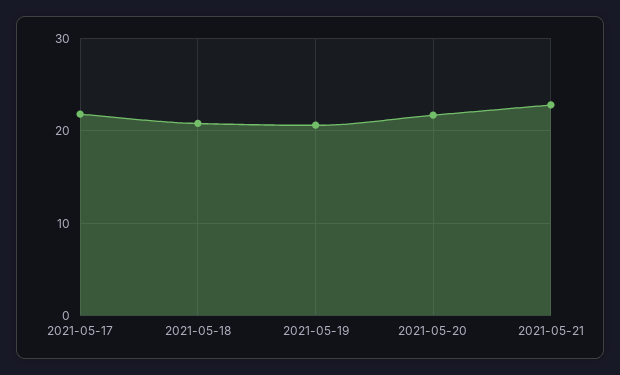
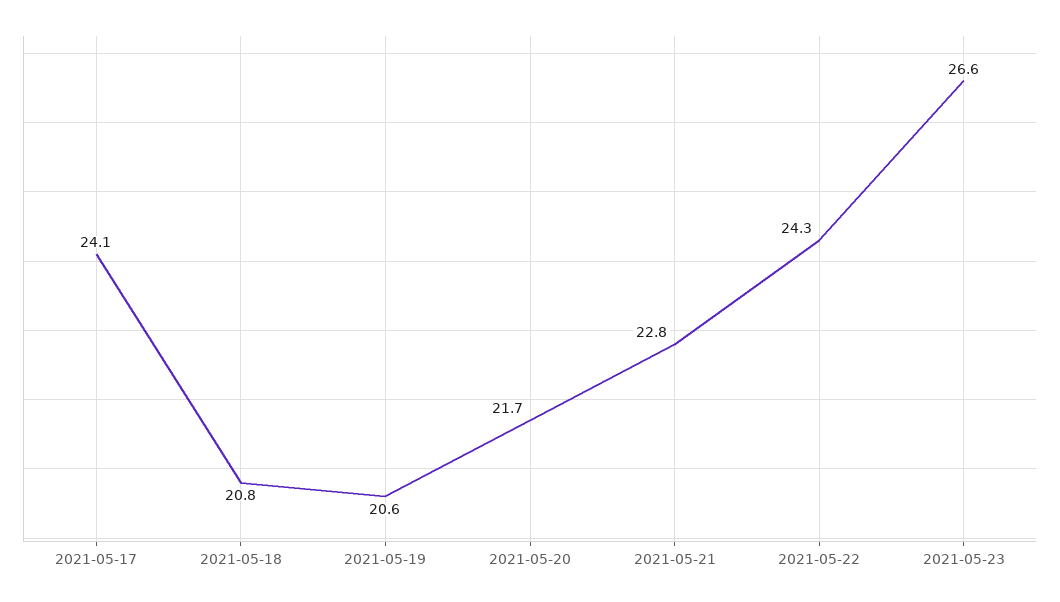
2021-05-17: 22 -> 24.1
2021-05-22: none -> 24.3
2021-05-23: none -> 26.6

